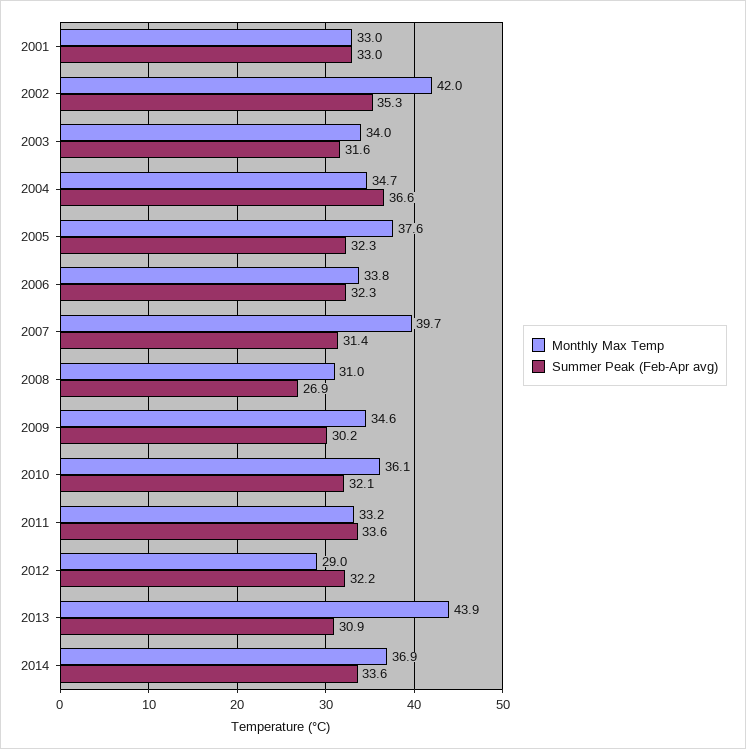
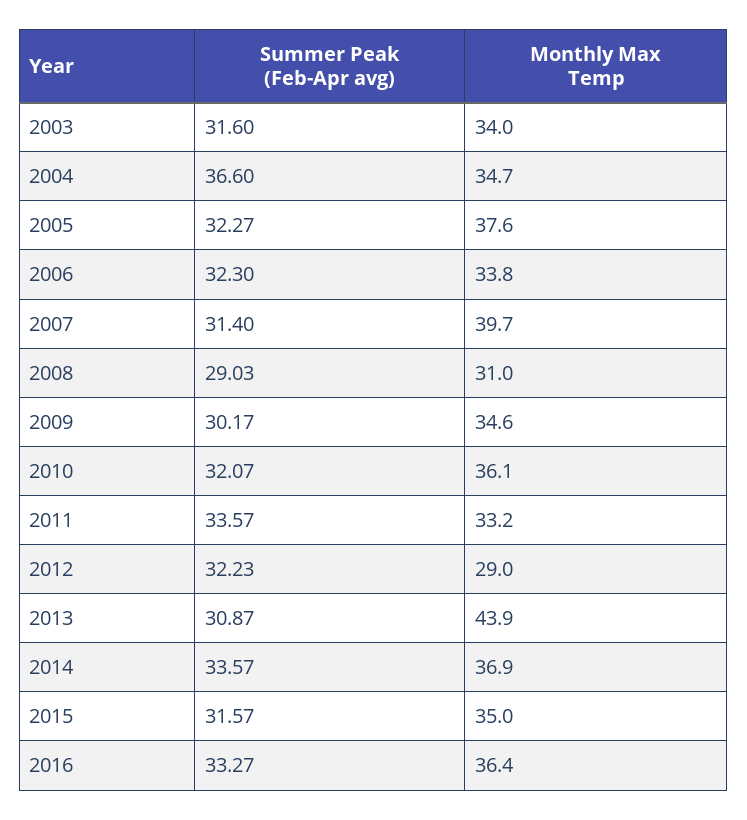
Monthly Max Temp, 2001: 33 -> none
Summer Peak (Feb-Apr avg), 2001: 33 -> none
Monthly Max Temp, 2002: 42 -> none
Summer Peak (Feb-Apr avg), 2002: 35.3 -> none
Summer Peak (Feb-Apr avg), 2008: 26.9 -> 29.03
Summer Peak (Feb-Apr avg), 2015: none -> 31.57
Monthly Max Temp, 2015: none -> 35
Summer Peak (Feb-Apr avg), 2016: none -> 33.27
Monthly Max Temp, 2016: none -> 36.4

